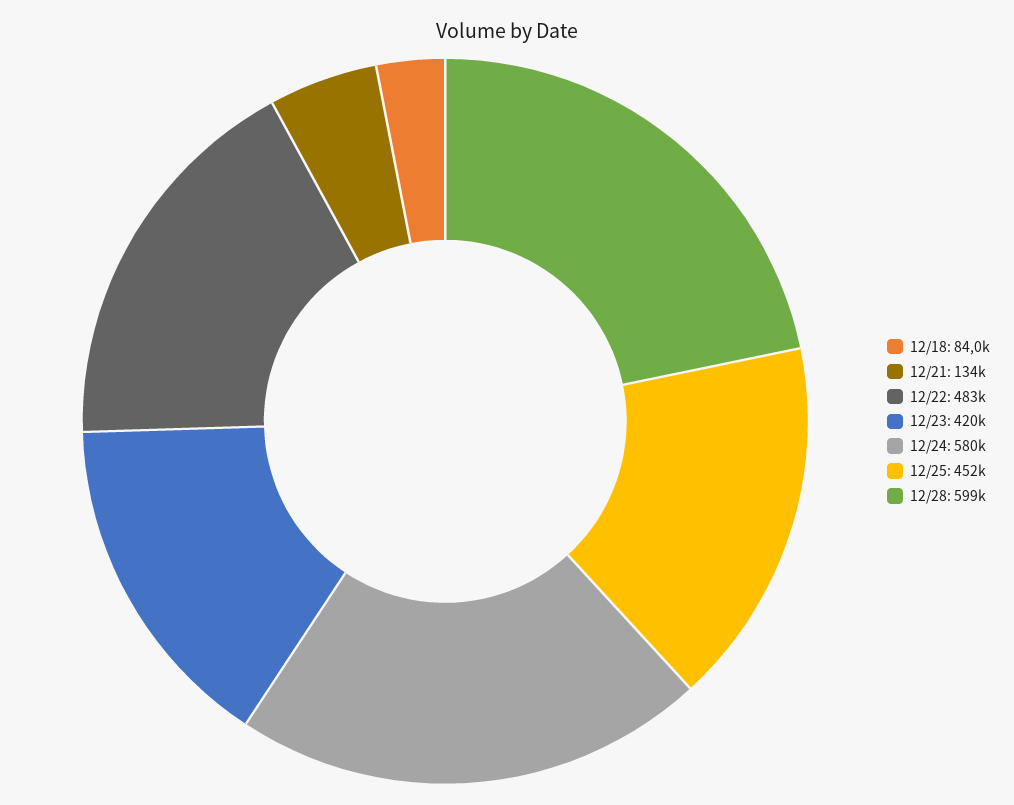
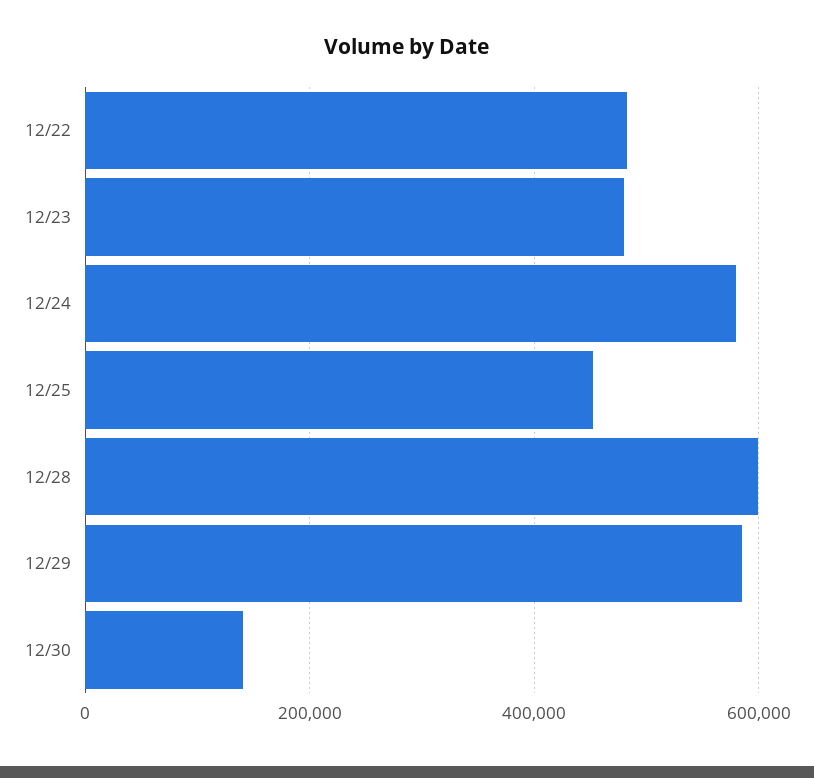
12/18: 84000 -> none
12/21: 134000 -> none
12/23: 420000 -> 480000
12/29: none -> 580000
12/30: none -> 140000

